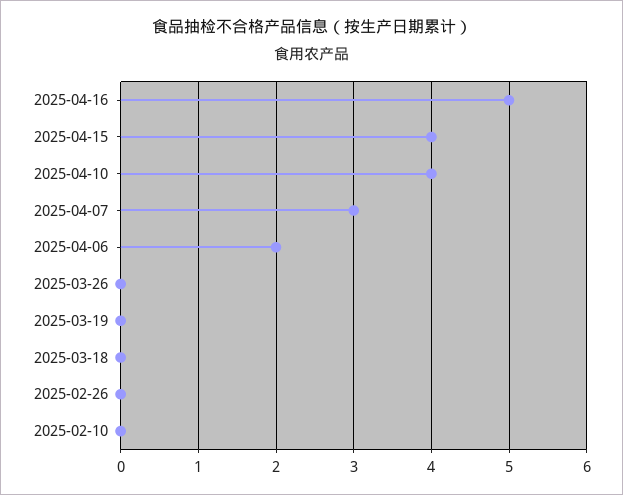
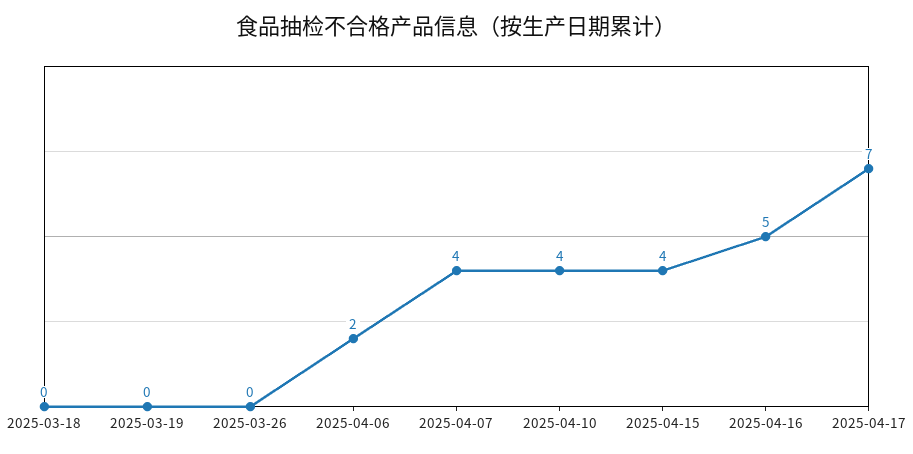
2025-04-07: 3 -> 4
2025-02-26: 0 -> none
2025-02-10: 0 -> none
2025-04-17: none -> 7

